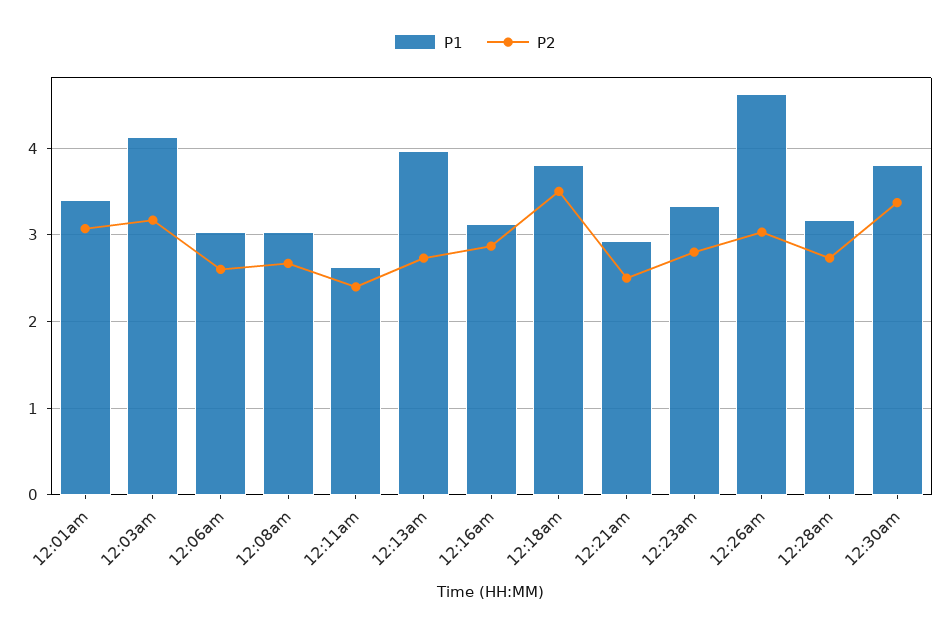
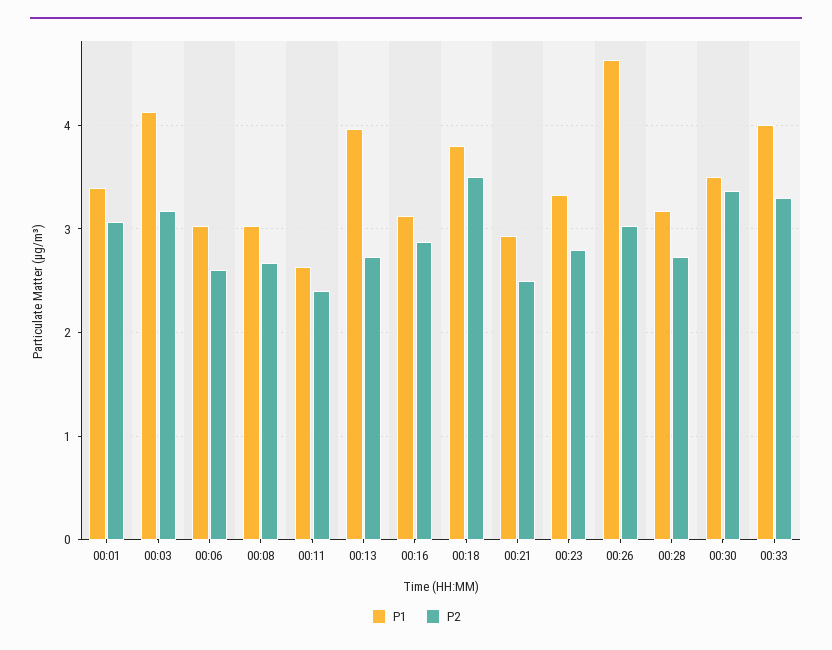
P1, 12:30am: 3.8 -> 3.5
P1, 00:33: none -> 4
P2, 00:33: none -> 3.3

